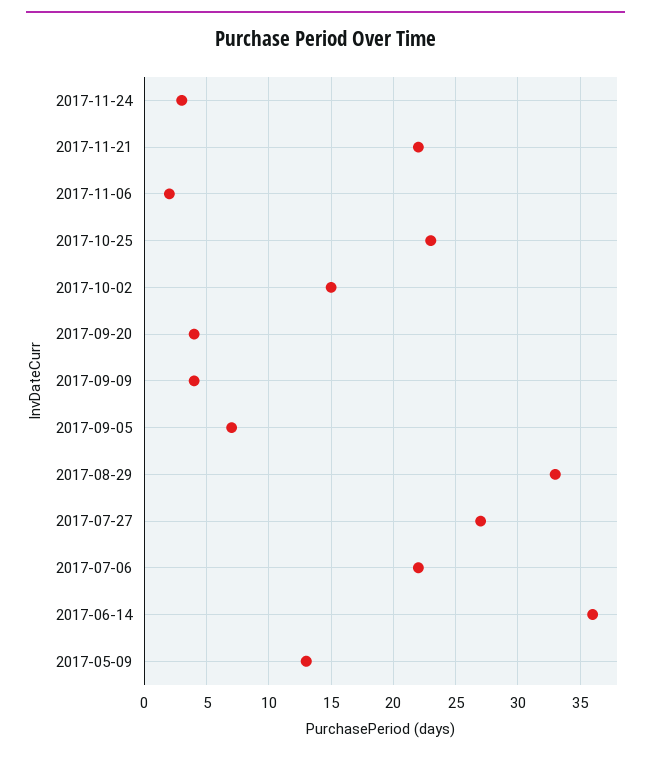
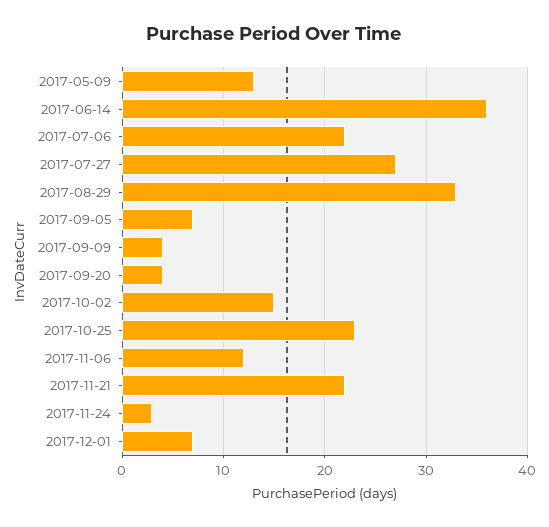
2017-11-06: 2 -> 12
2017-12-01: none -> 7

